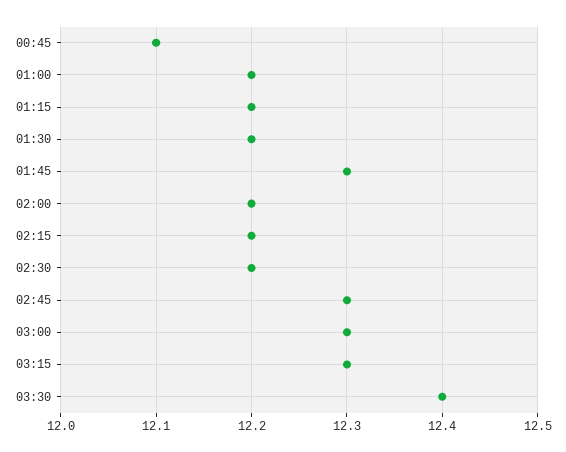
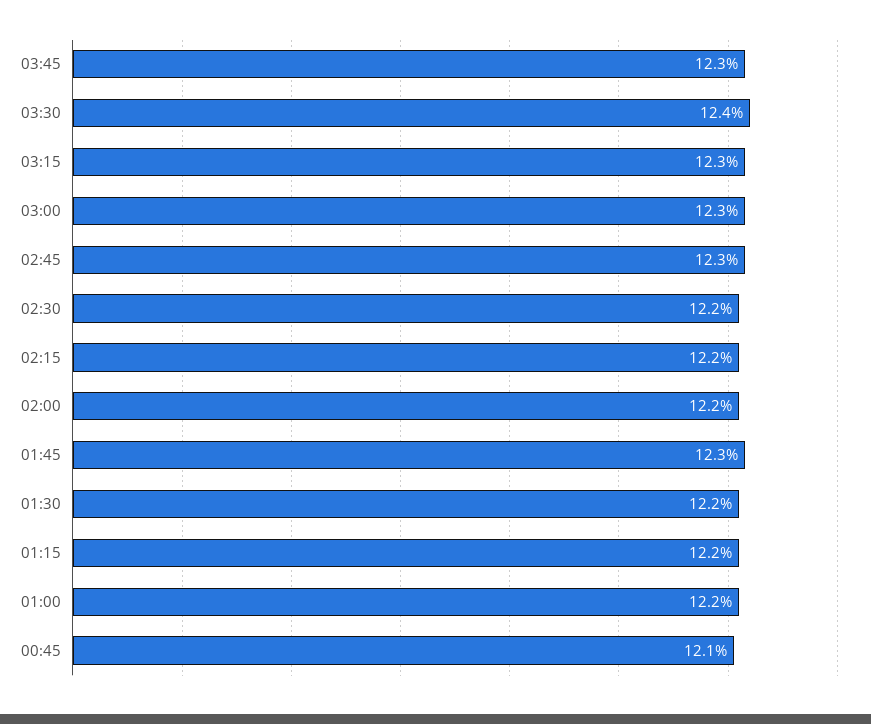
03:45: none -> 12.3

